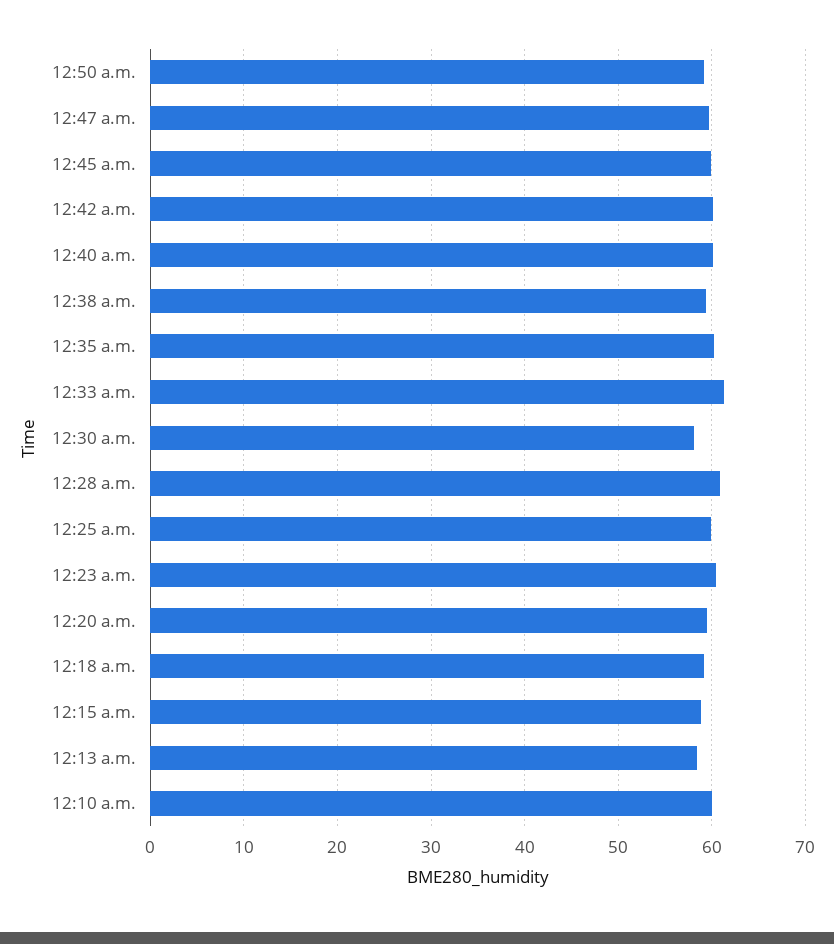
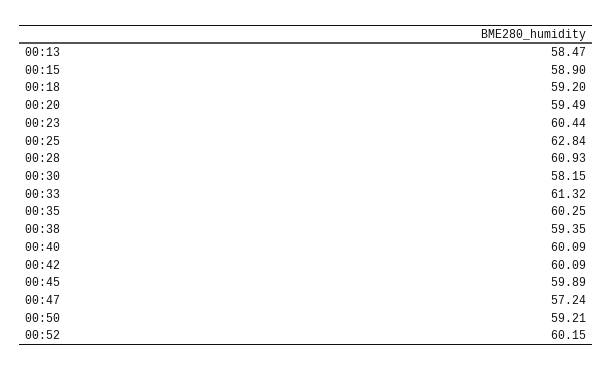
12:47 a.m.: 60 -> 57.24
12:25 a.m.: 60 -> 62.84
12:10 a.m.: 60 -> none
00:52: none -> 60.15

